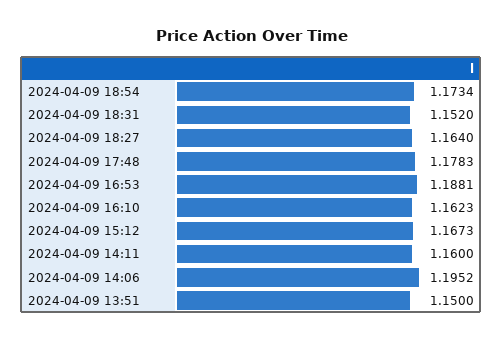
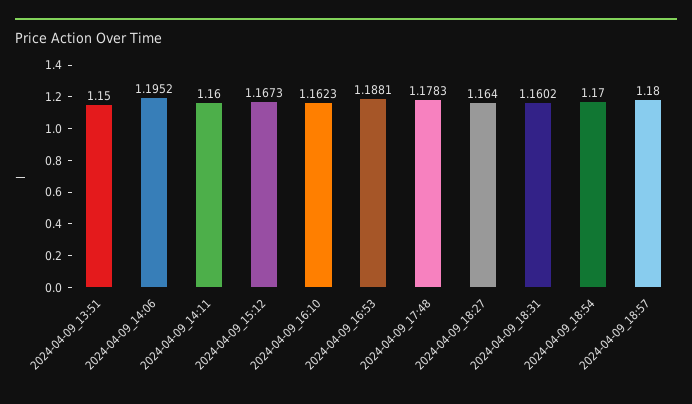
2024-04-09 18:54: 1.1734 -> 1.17
2024-04-09 18:31: 1.152 -> 1.1602
2024-04-09_18:57: none -> 1.18

